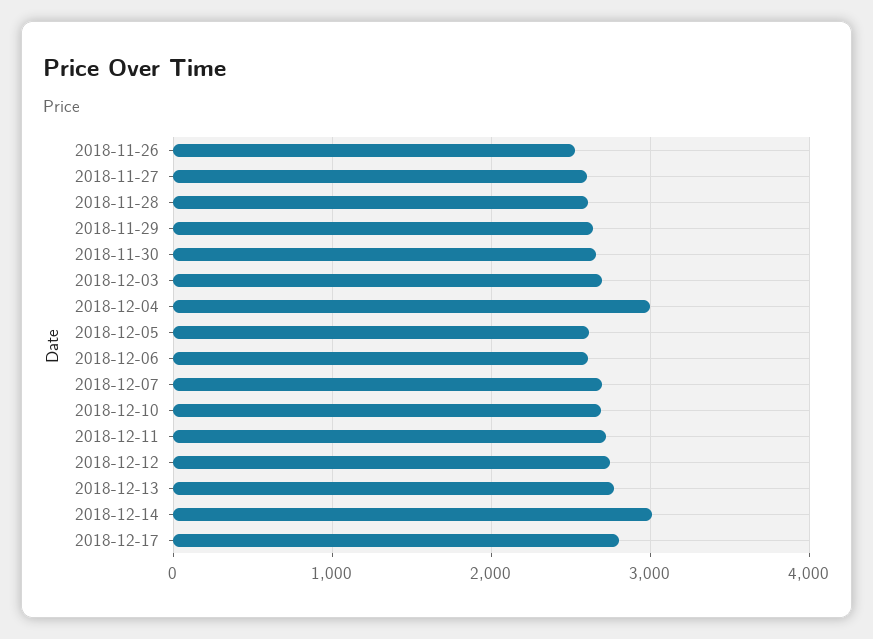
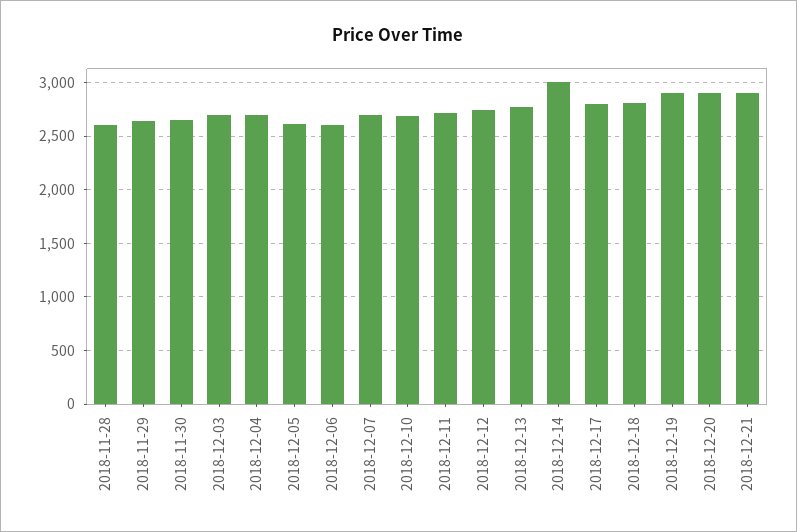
2018-11-26: 2500 -> none
2018-11-27: 2600 -> none
2018-12-04: 3000 -> 2700
2018-12-18: none -> 2800
2018-12-19: none -> 2900
2018-12-20: none -> 2900
2018-12-21: none -> 2900

